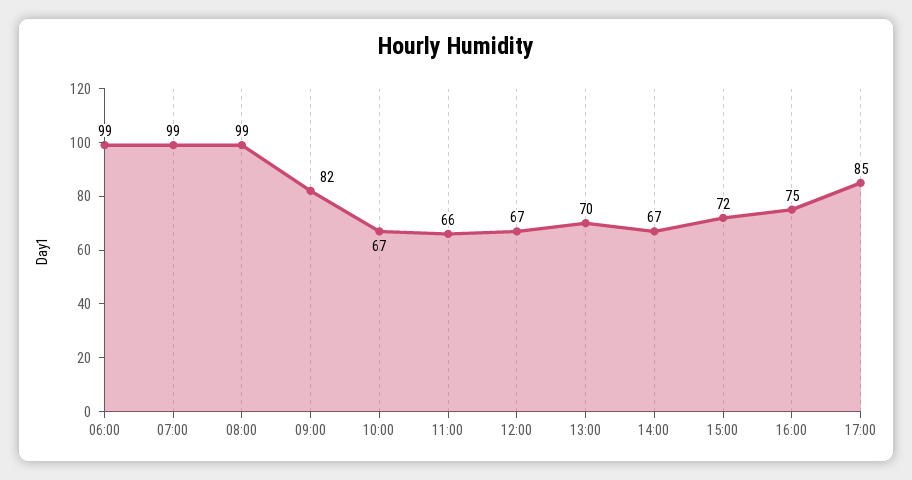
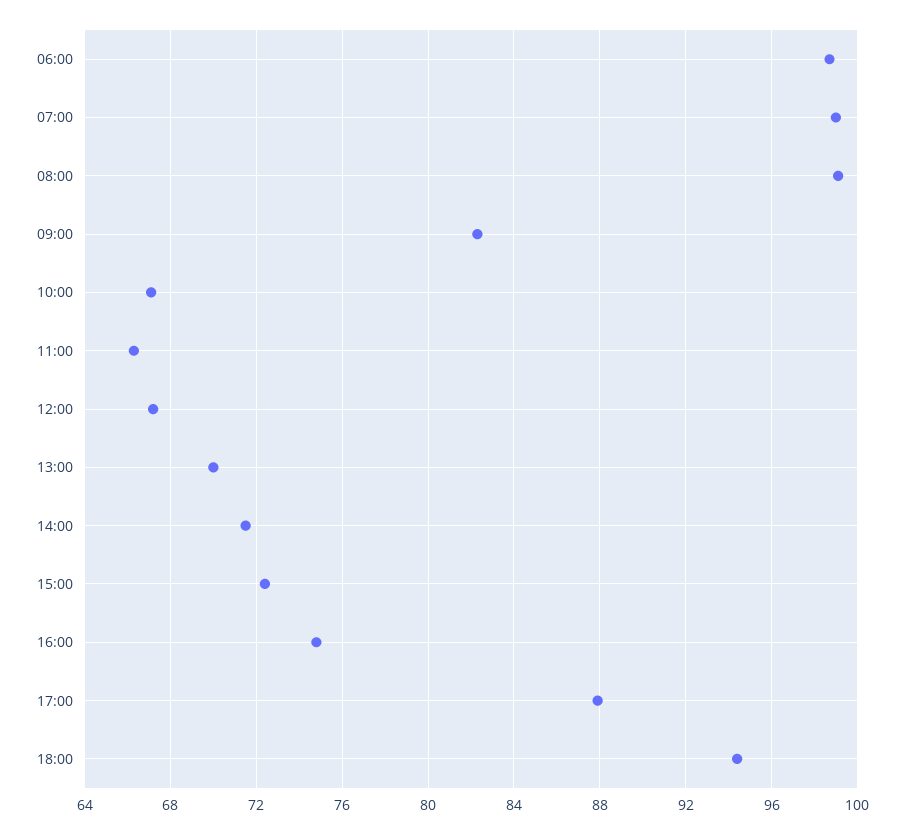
14:00: 67 -> 71.5
17:00: 85 -> 88
18:00: none -> 94.5

